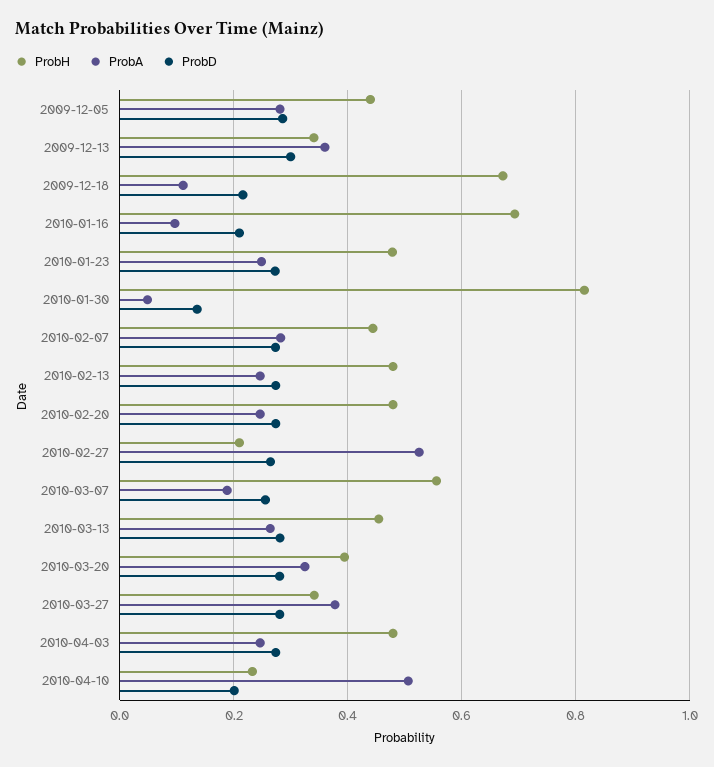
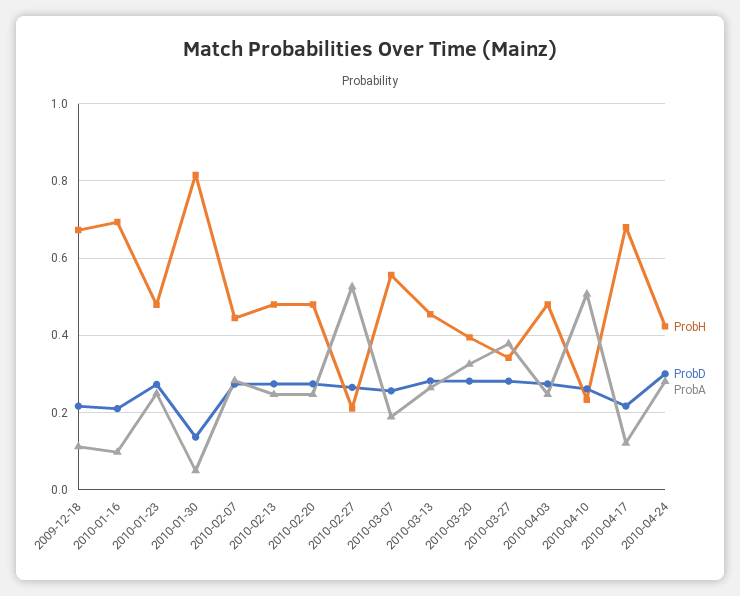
ProbH, 2009-12-05: 0.44 -> none
ProbA, 2009-12-05: 0.28 -> none
ProbD, 2009-12-05: 0.28 -> none
ProbH, 2009-12-13: 0.34 -> none
ProbA, 2009-12-13: 0.36 -> none
ProbD, 2009-12-13: 0.3 -> none
ProbD, 2010-04-10: 0.2 -> 0.26
ProbH, 2010-04-17: none -> 0.68
ProbD, 2010-04-17: none -> 0.22
ProbA, 2010-04-17: none -> 0.12
ProbH, 2010-04-24: none -> 0.42
ProbD, 2010-04-24: none -> 0.3
ProbA, 2010-04-24: none -> 0.28

